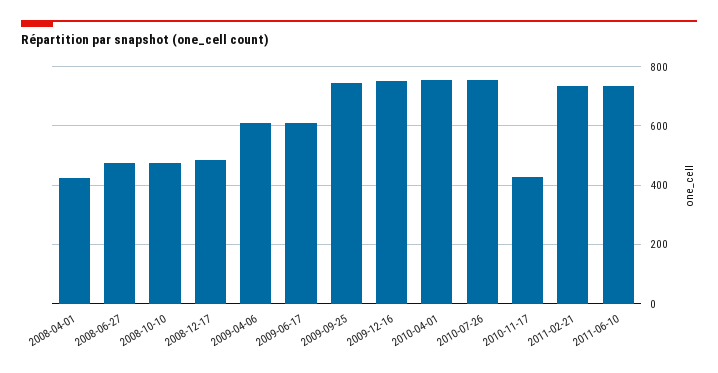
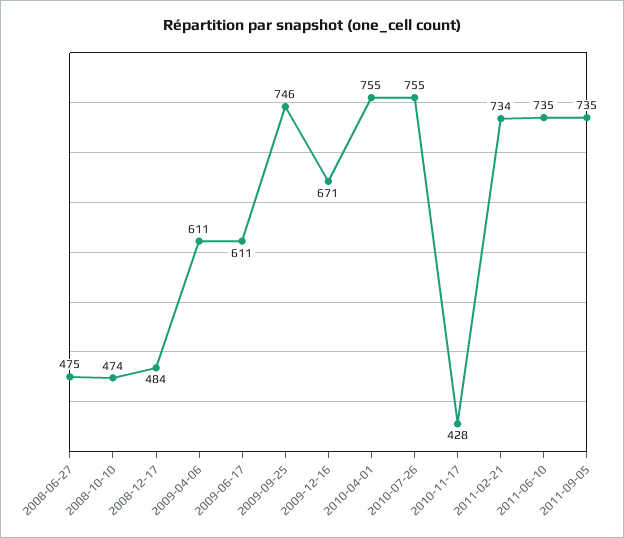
2008-04-01: 425 -> none
2009-12-16: 750 -> 671
2011-09-05: none -> 735

